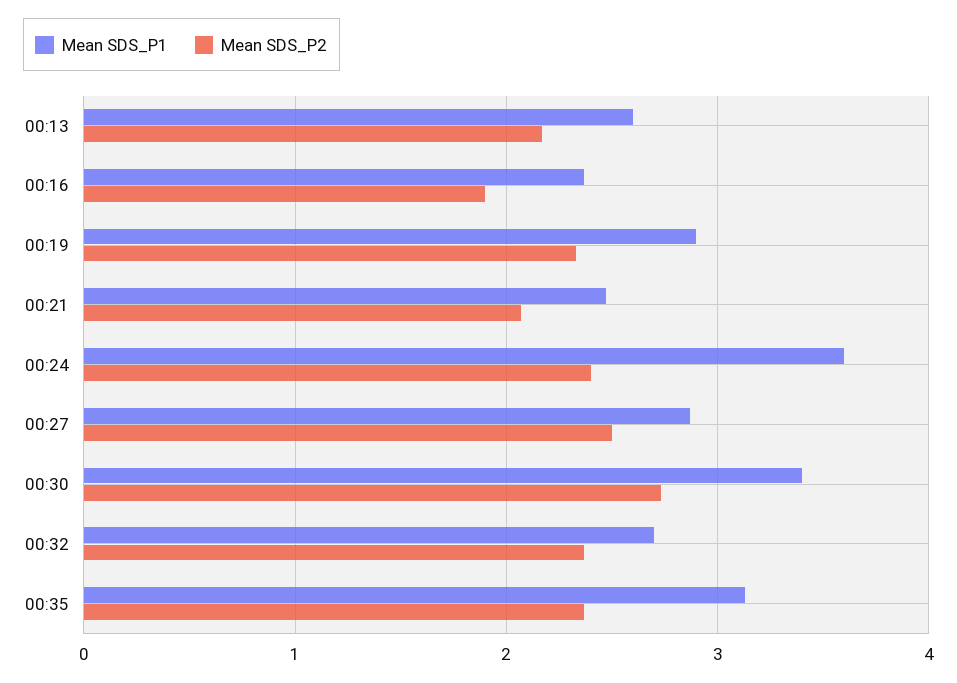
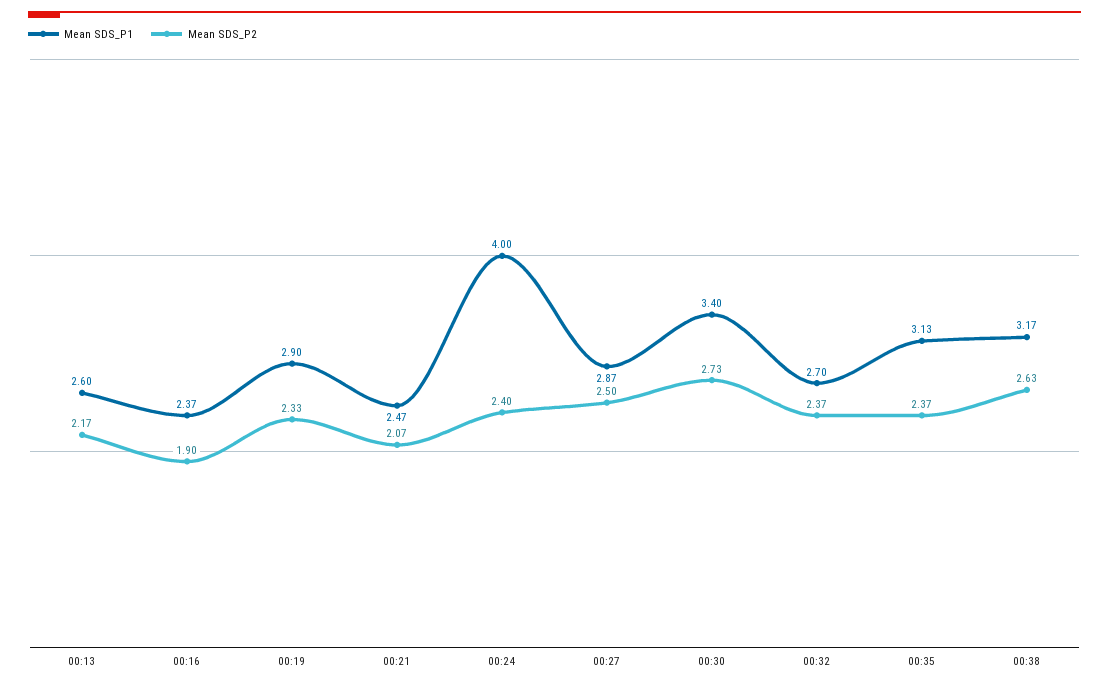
Mean SDS_P1, 00:24: 3.6 -> 4
Mean SDS_P1, 00:38: none -> 3.17
Mean SDS_P2, 00:38: none -> 2.63

